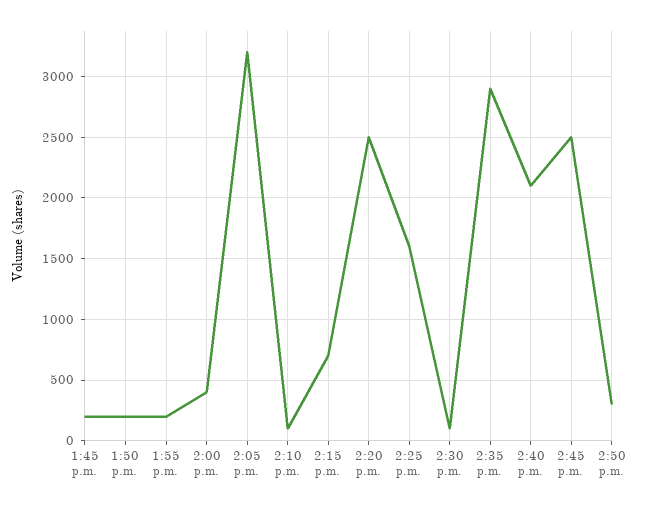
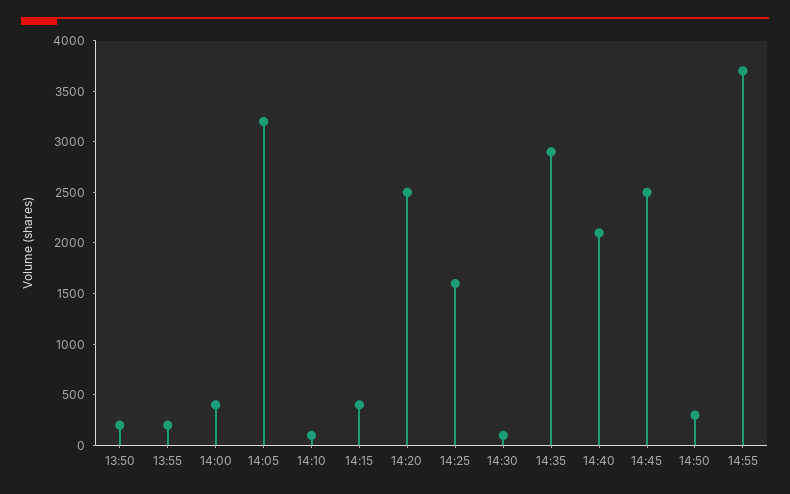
1:45 p.m.: 200 -> none
2:15 p.m.: 700 -> 400
14:55: none -> 3700

